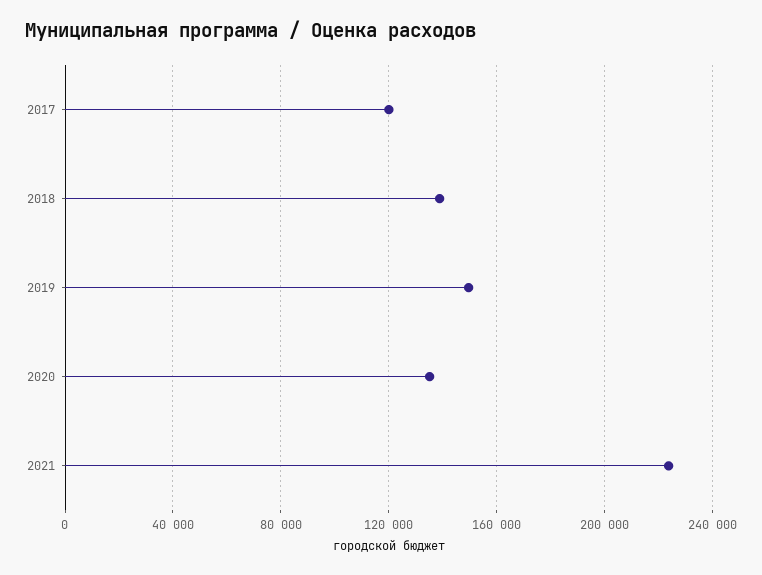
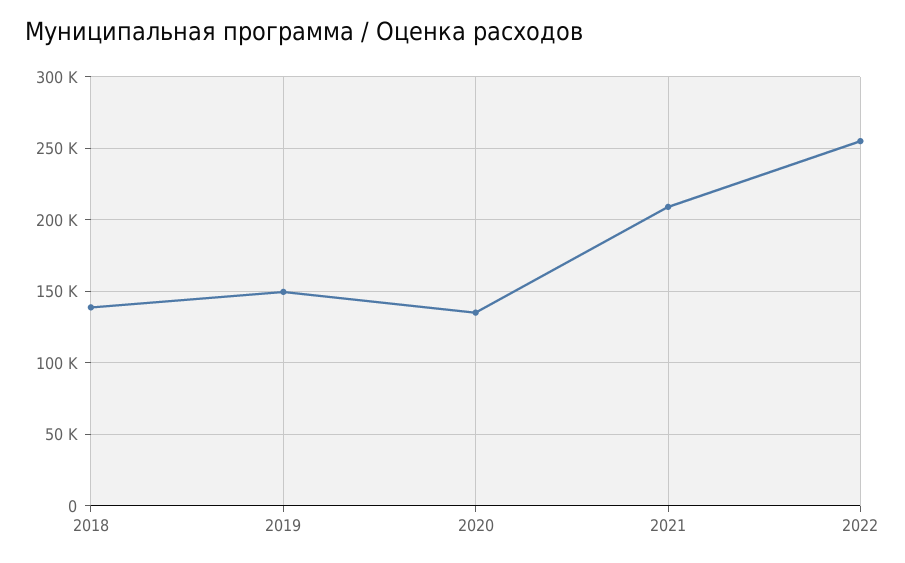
2017: 120000 -> none
2021: 225000 -> 210000
2022: none -> 255000

